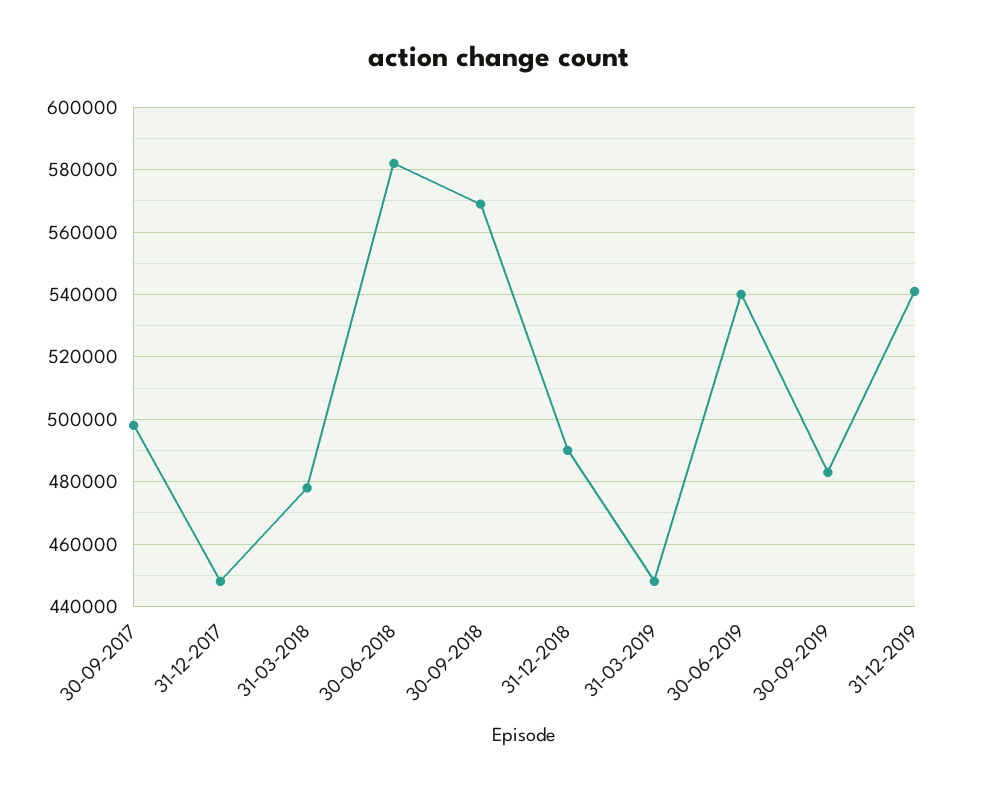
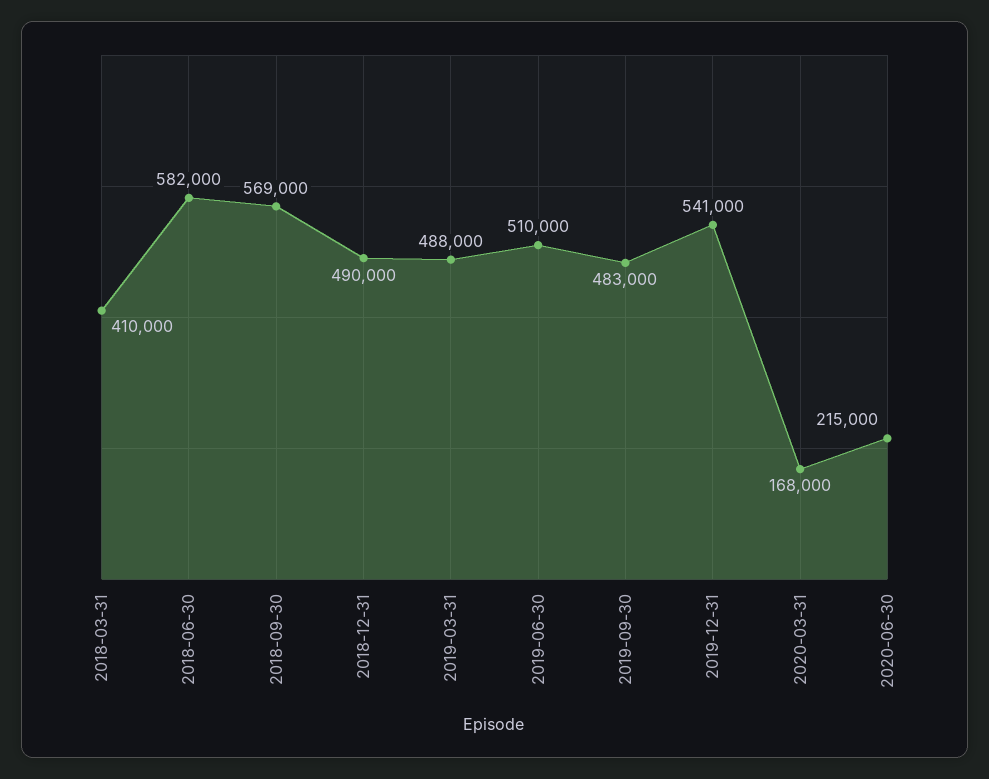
30-09-2017: 498000 -> none
31-12-2017: 448000 -> none
31-03-2018: 478000 -> 410000
31-03-2019: 448000 -> 488000
30-06-2019: 540000 -> 510000
2020-03-31: none -> 168000
2020-06-30: none -> 215000

